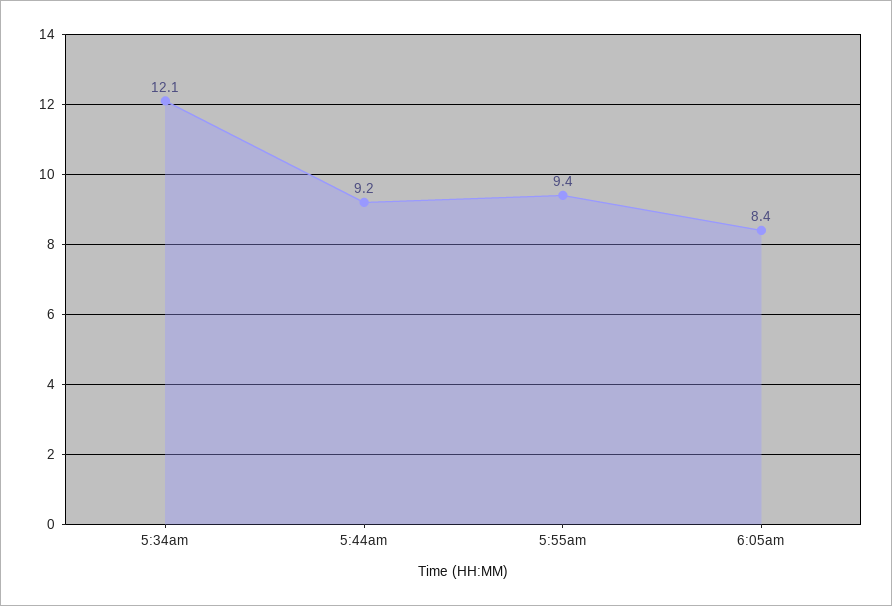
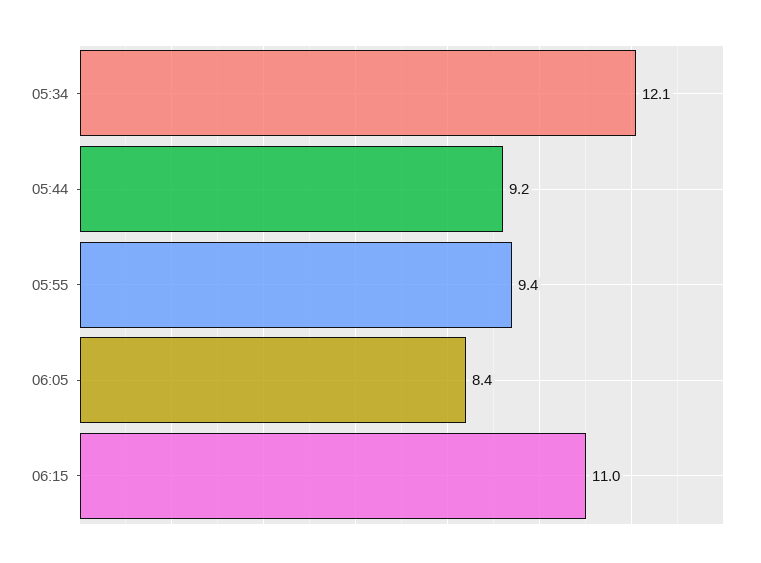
06:15: none -> 11

